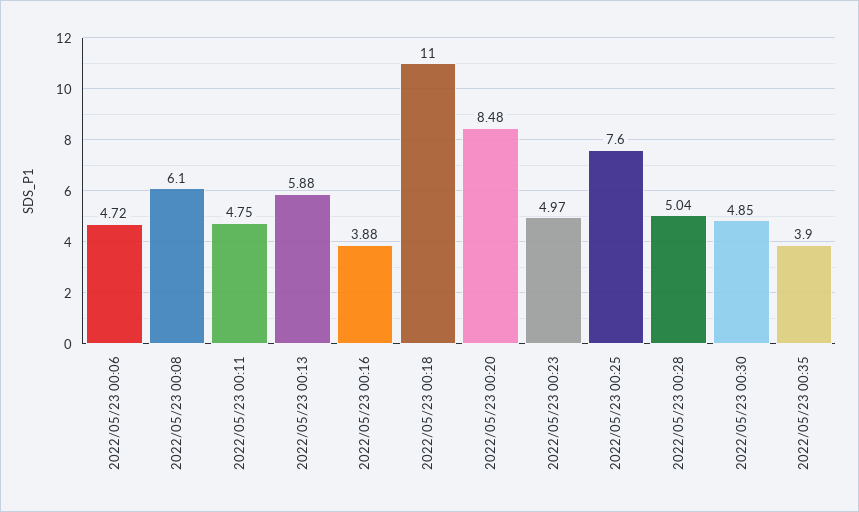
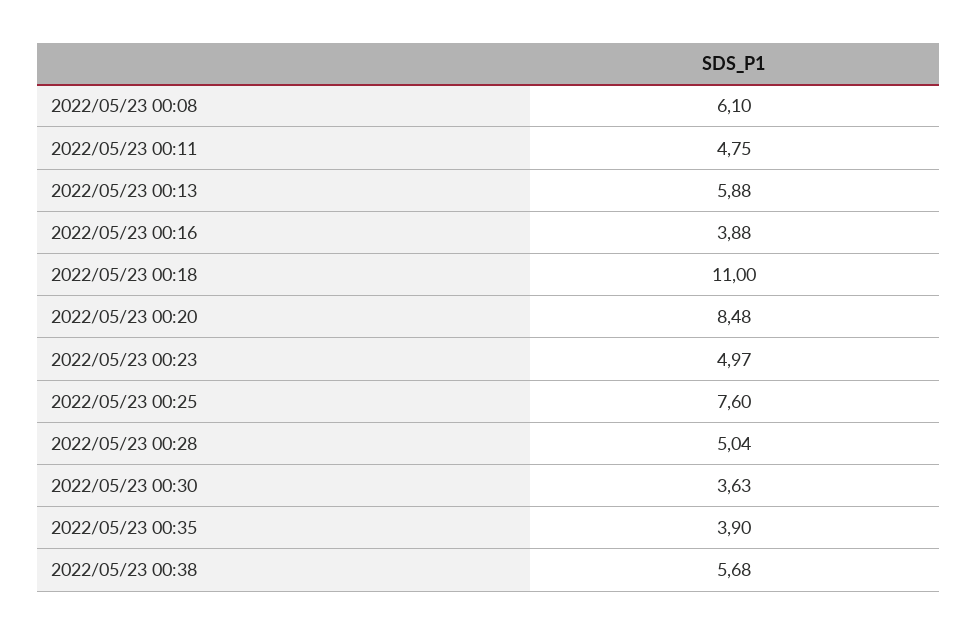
2022/05/23 00:06: 4.72 -> none
2022/05/23 00:30: 4.85 -> 3.63
2022/05/23 00:38: none -> 5.68

